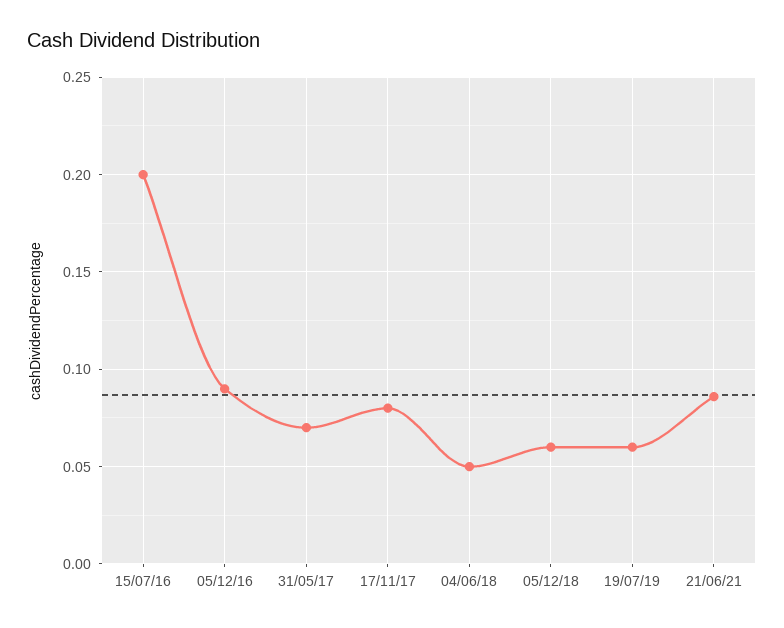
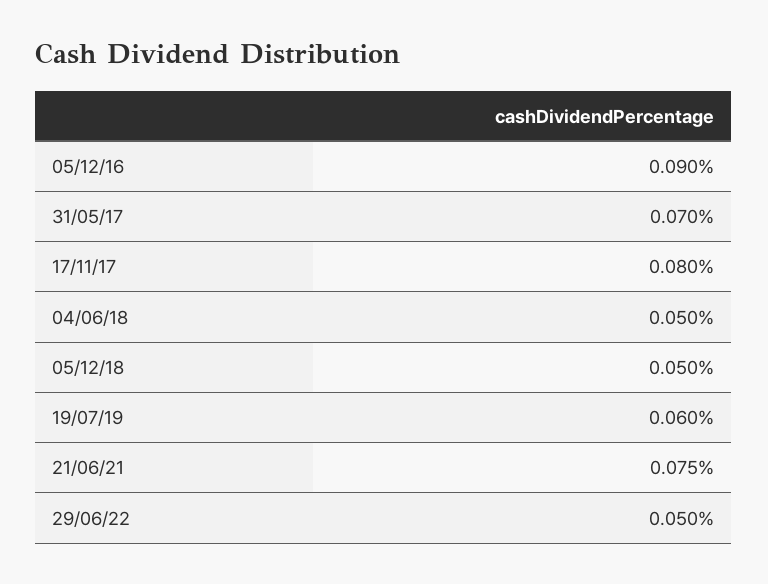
15/07/16: 0.2 -> none
05/12/18: 0.06 -> 0.05
21/06/21: 0.085 -> 0.075
29/06/22: none -> 0.05

